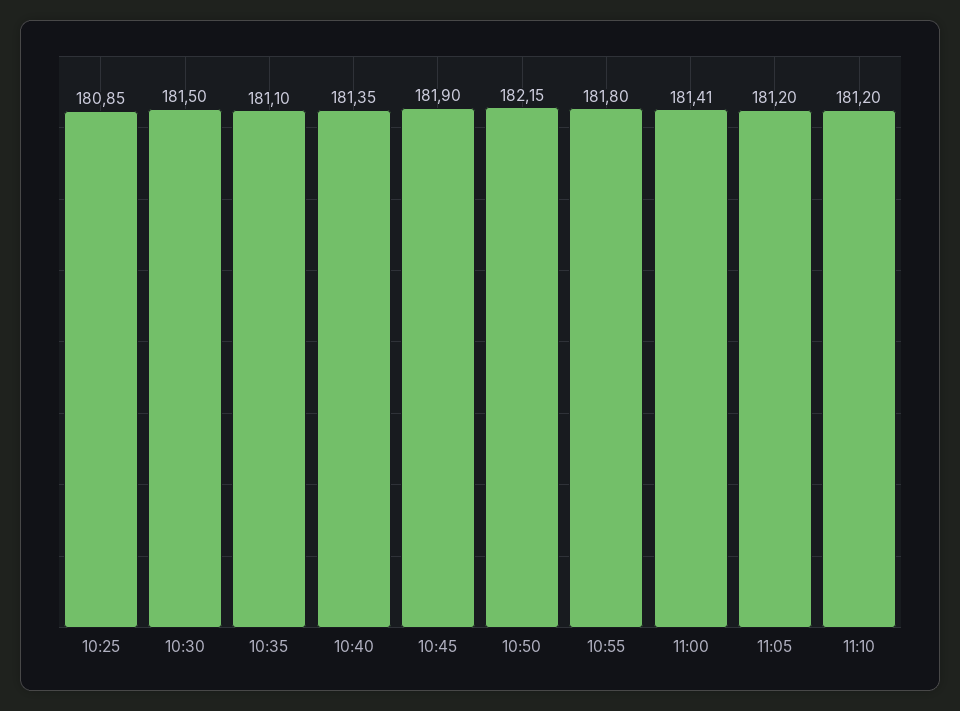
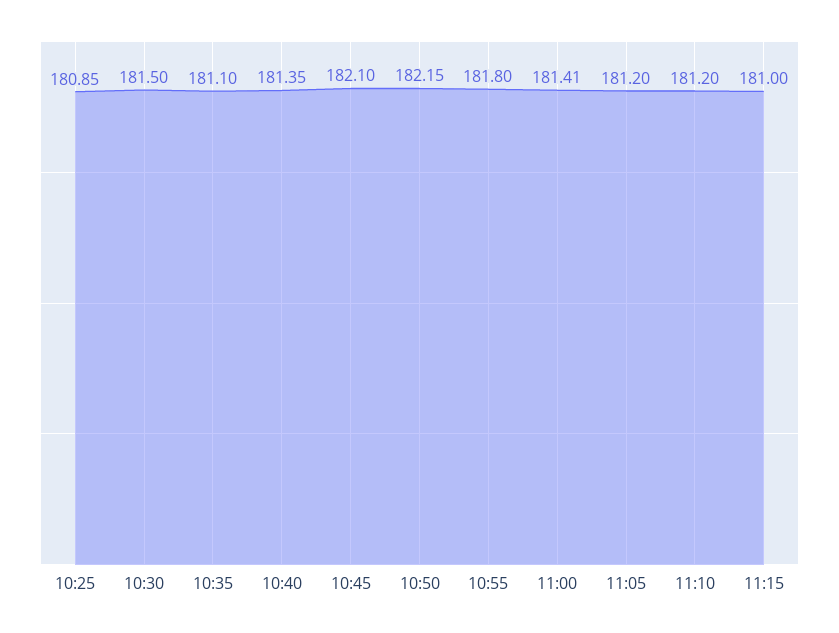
10:45: 181.9 -> 182.1
11:15: none -> 181

